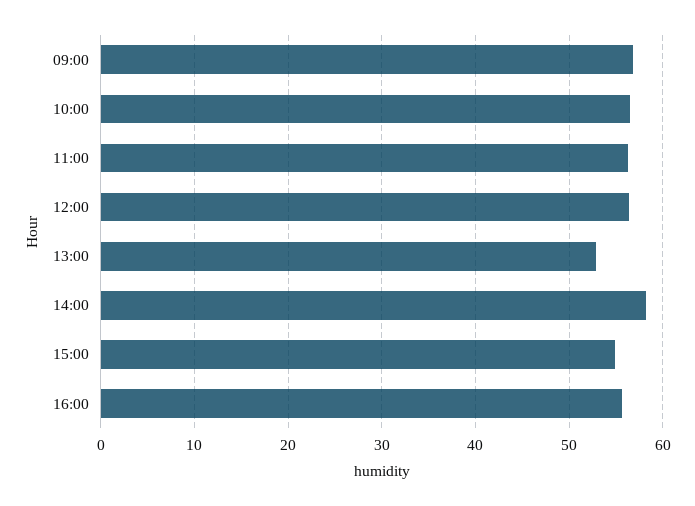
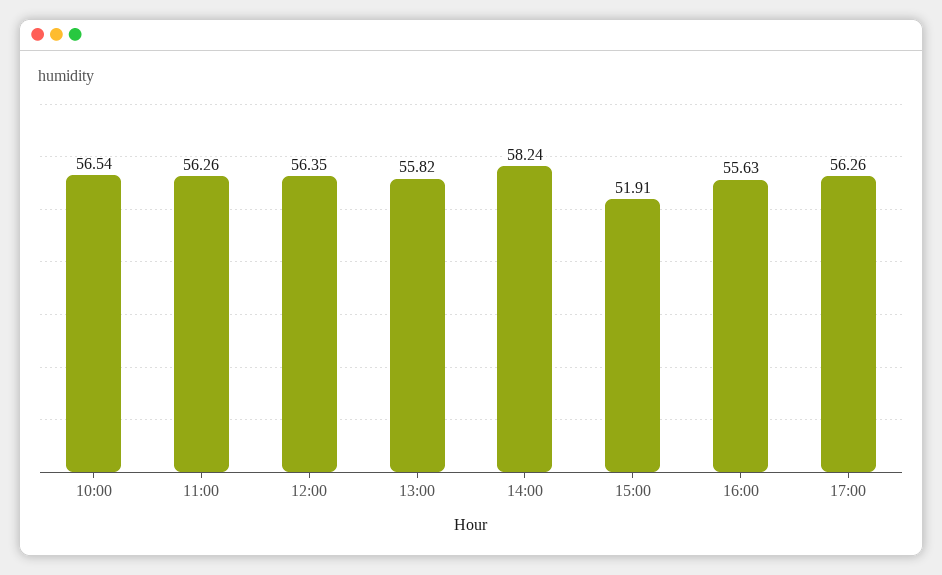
09:00: 57 -> none
13:00: 53 -> 55.82
15:00: 55 -> 51.91
17:00: none -> 56.26

